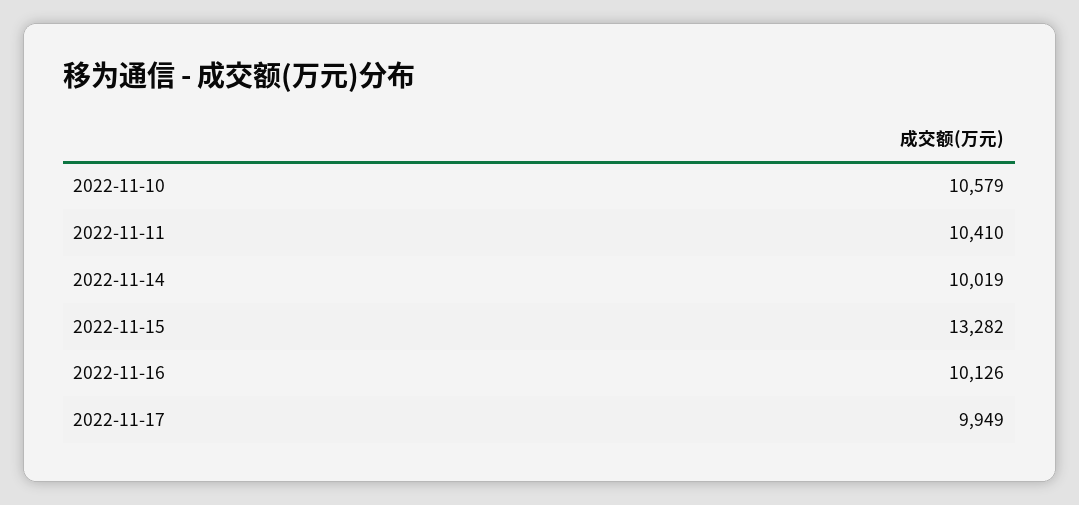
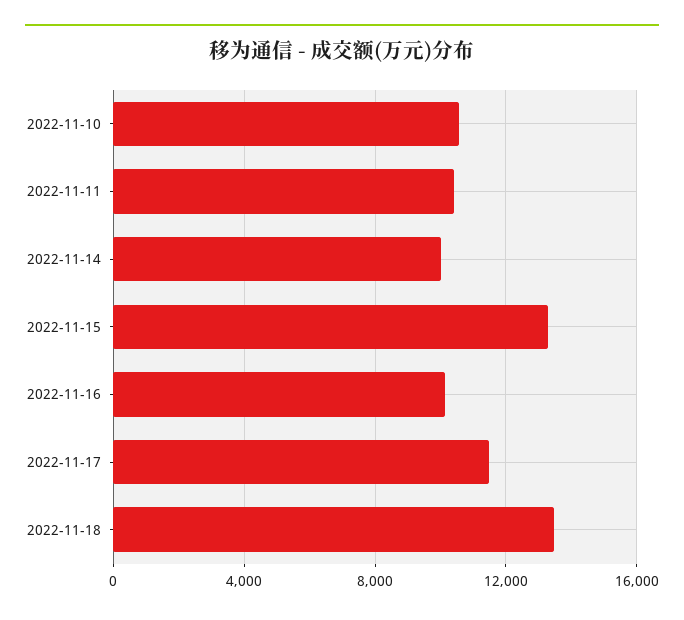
2022-11-17: 9949 -> 11500
2022-11-18: none -> 13500

